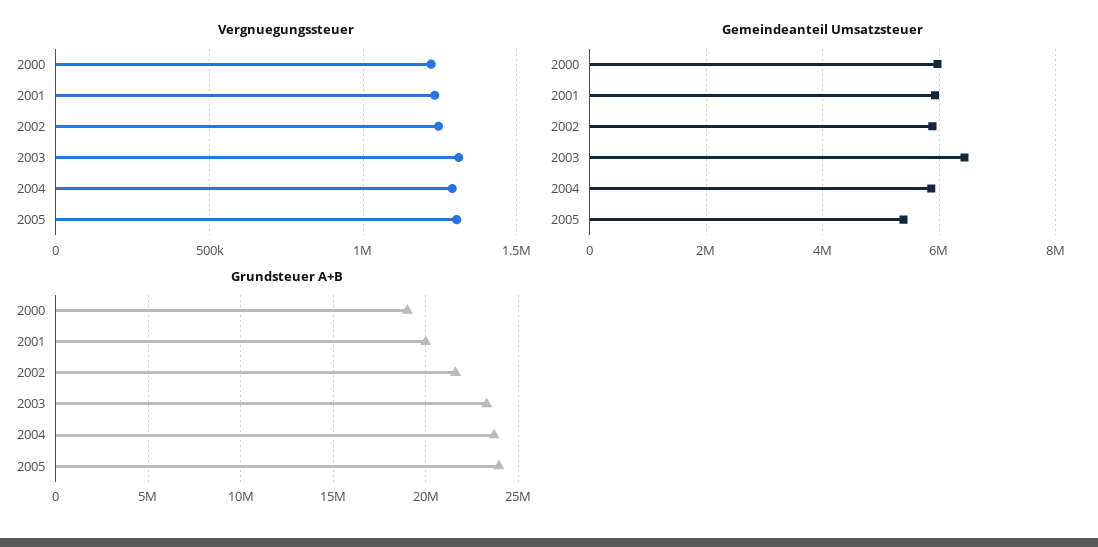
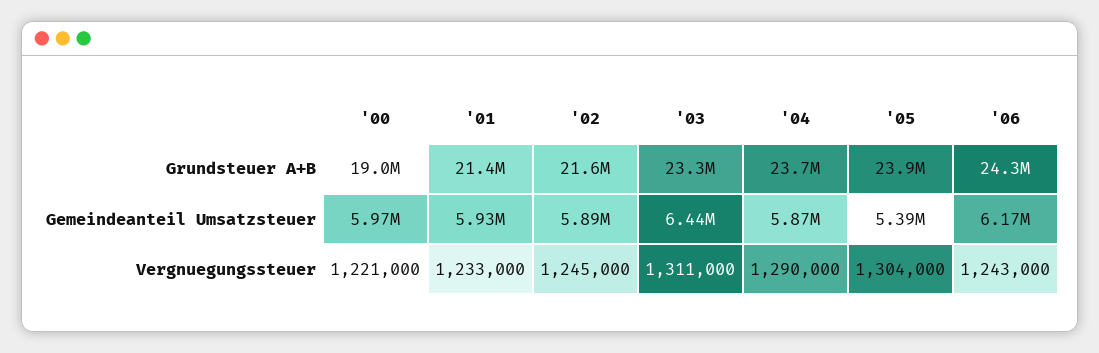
Grundsteuer A+B, 2001: 20000000 -> 21400000
Grundsteuer A+B, '06: none -> 24300000
Gemeindeanteil Umsatzsteuer, '06: none -> 6170000
Vergnuegungssteuer, '06: none -> 1243000

